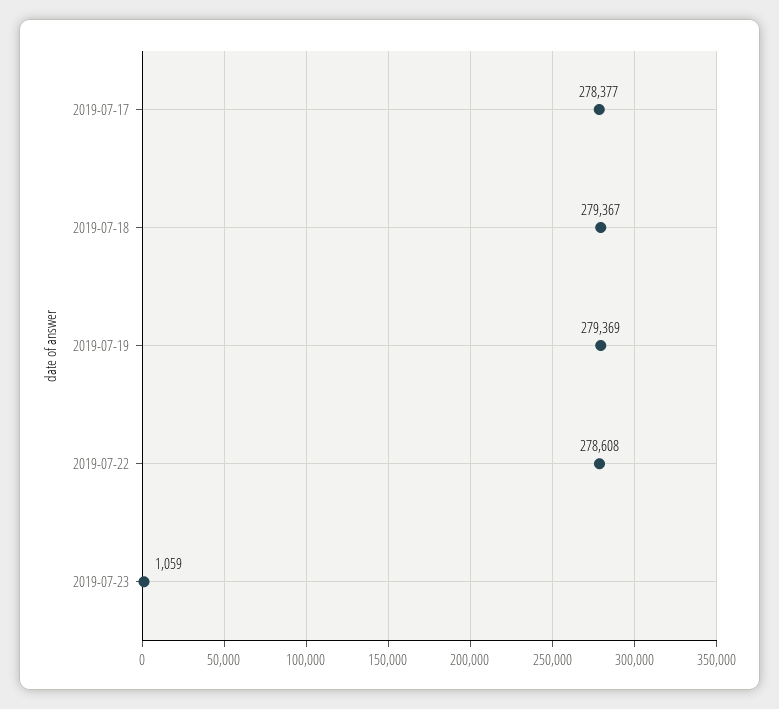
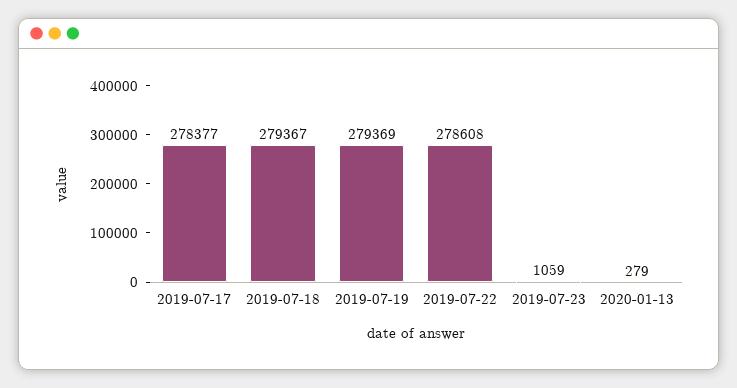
2020-01-13: none -> 279

